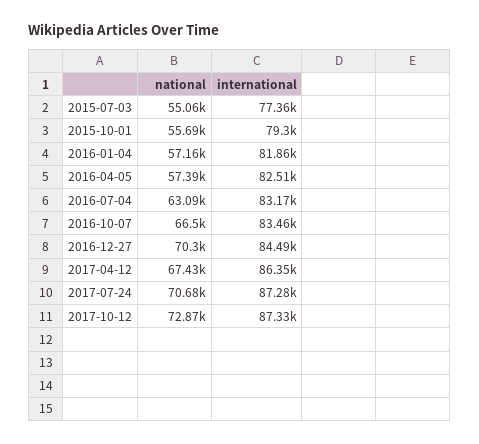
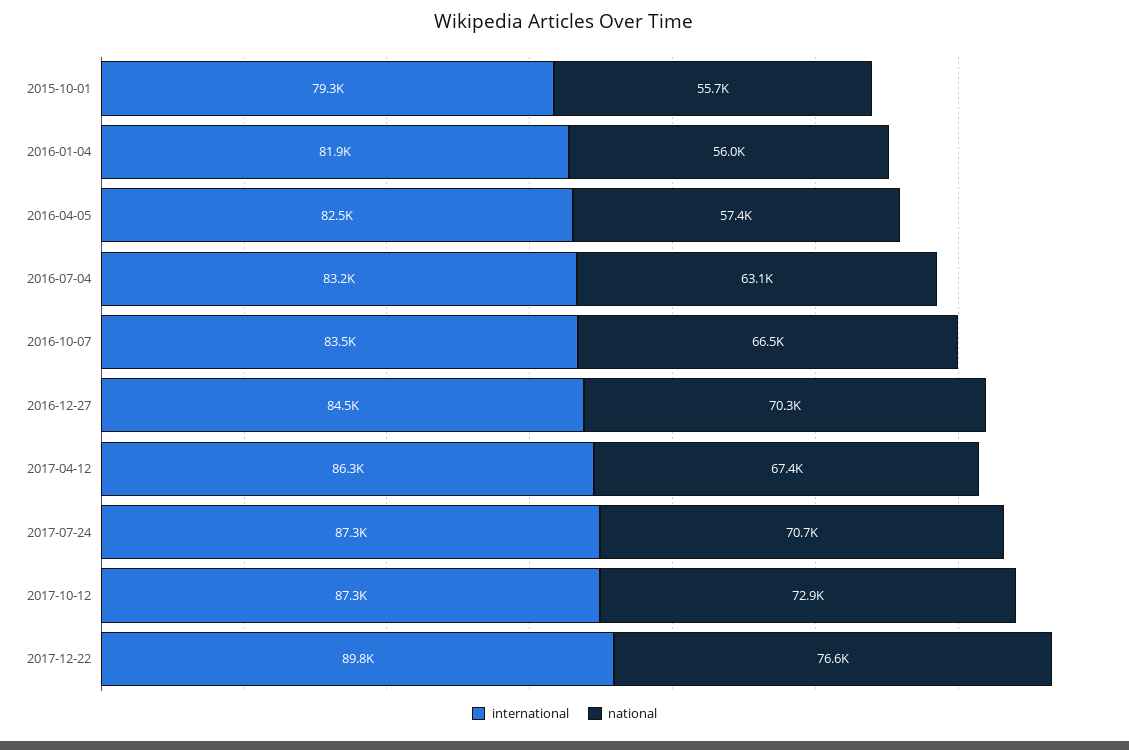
national, 2015-07-03: 55060 -> none
international, 2015-07-03: 77360 -> none
national, 2016-01-04: 57160 -> 56000
international, 2017-12-22: none -> 89800
national, 2017-12-22: none -> 76600

